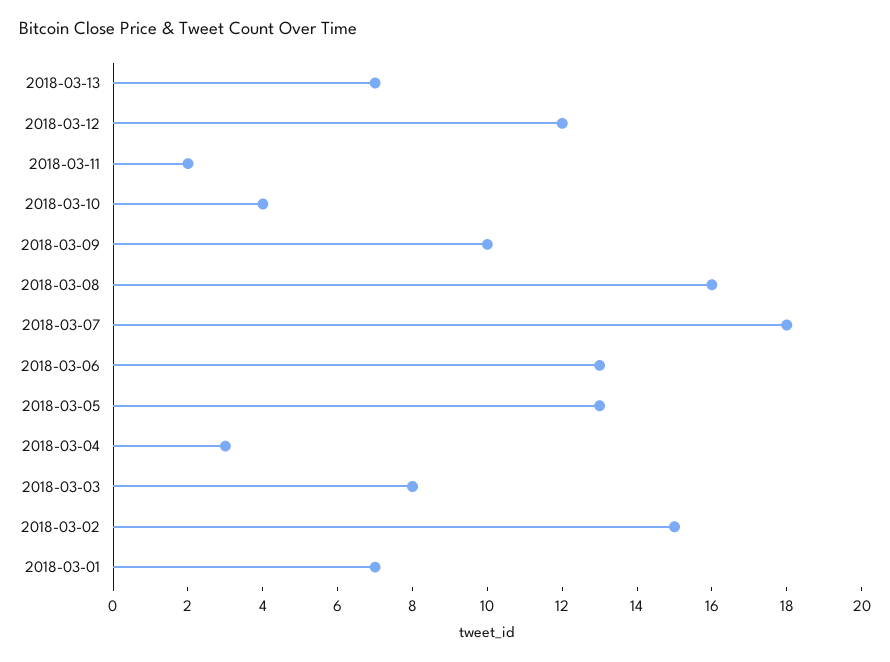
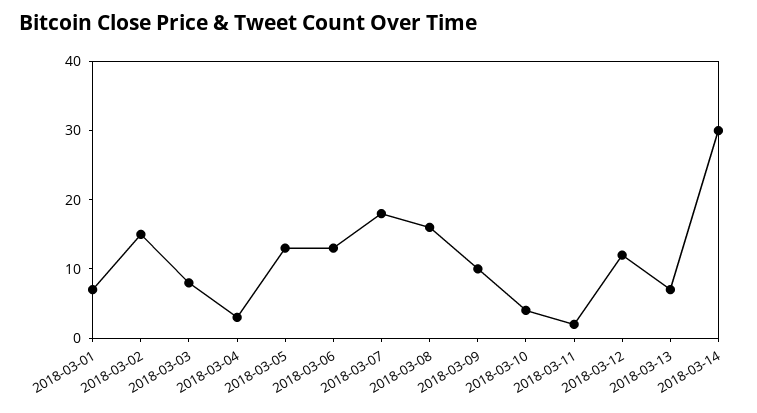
2018-03-14: none -> 30

